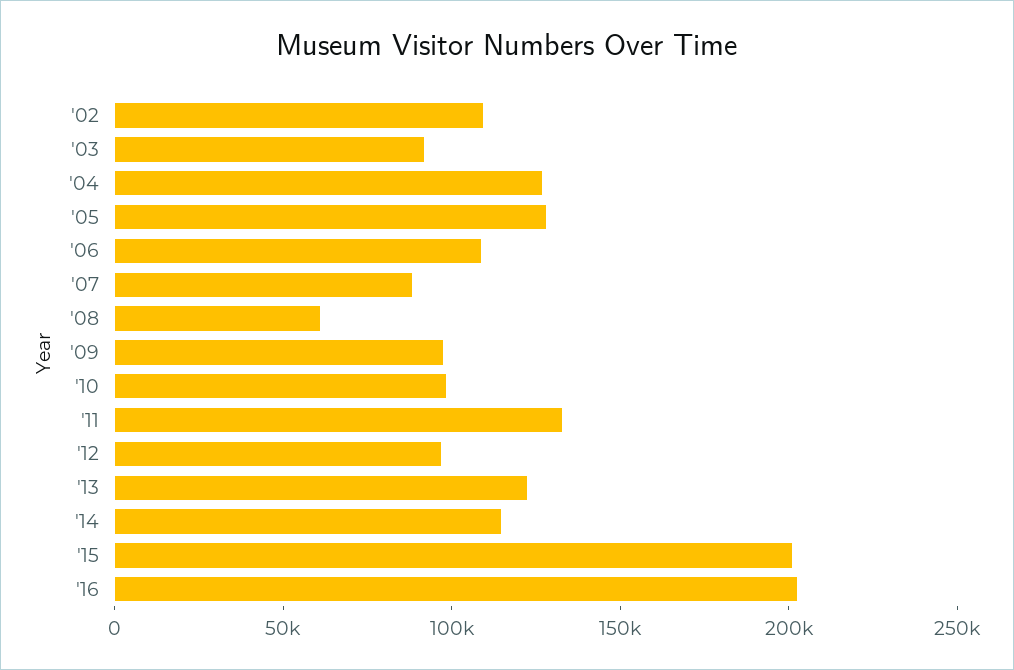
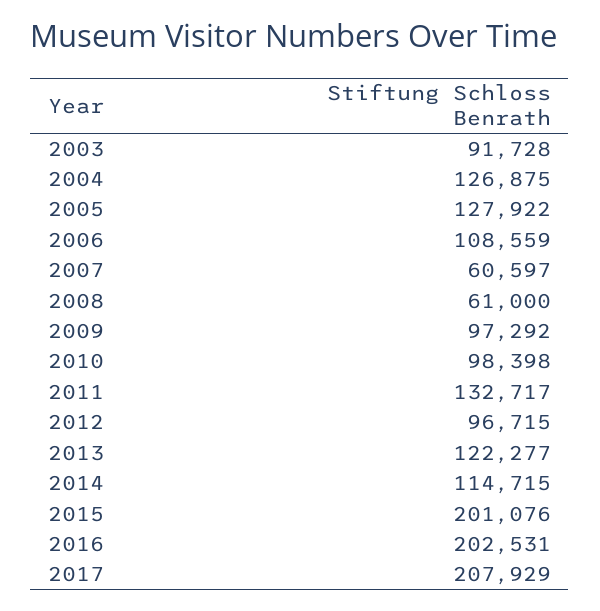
'02: 110000 -> none
'07: 90000 -> 60597
2017: none -> 207929

